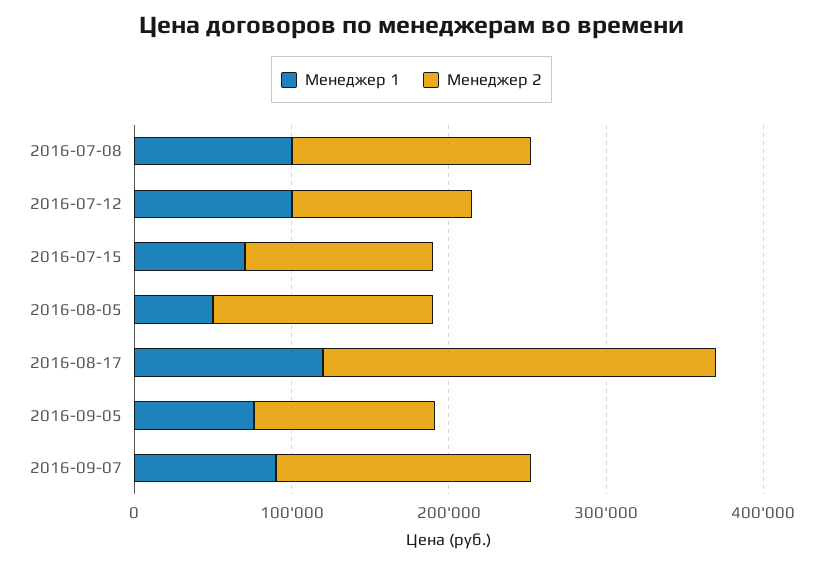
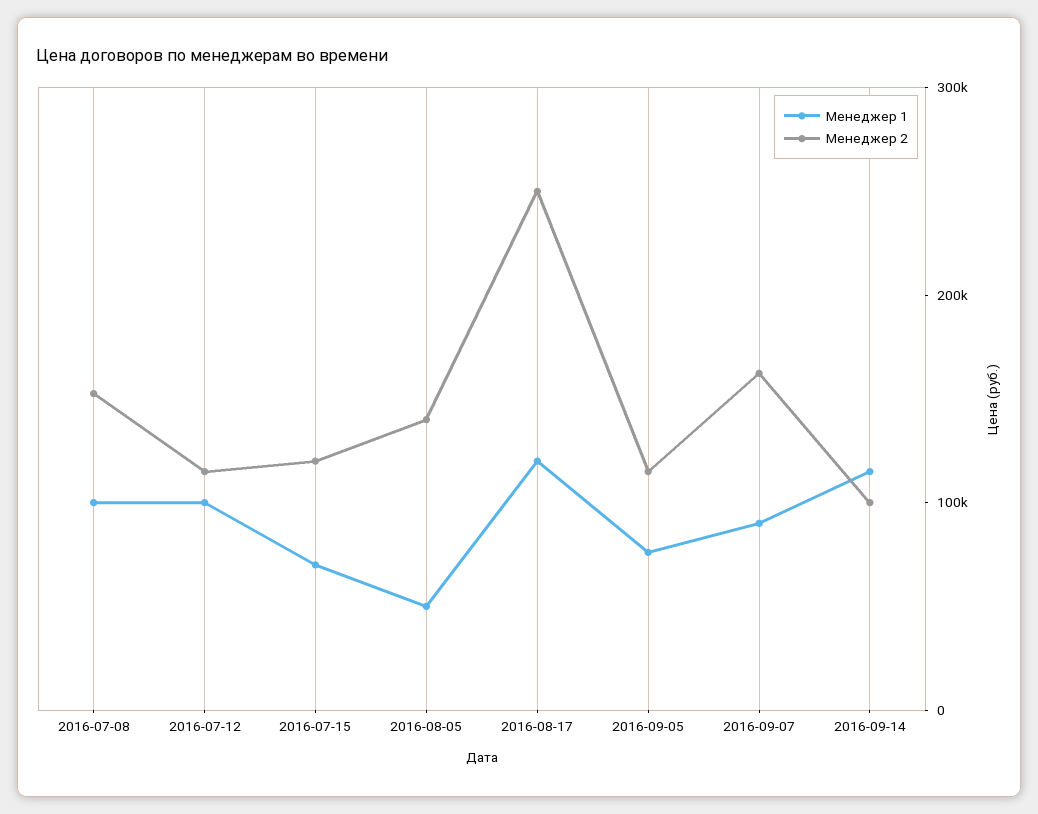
Менеджер 1, 2016-09-14: none -> 120000
Менеджер 2, 2016-09-14: none -> 100000

